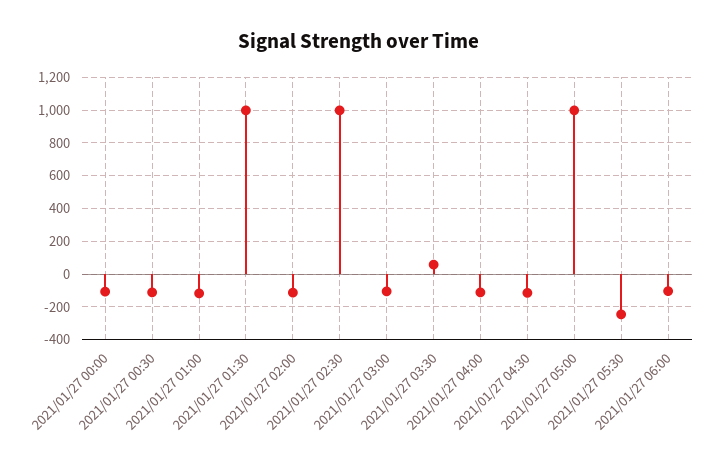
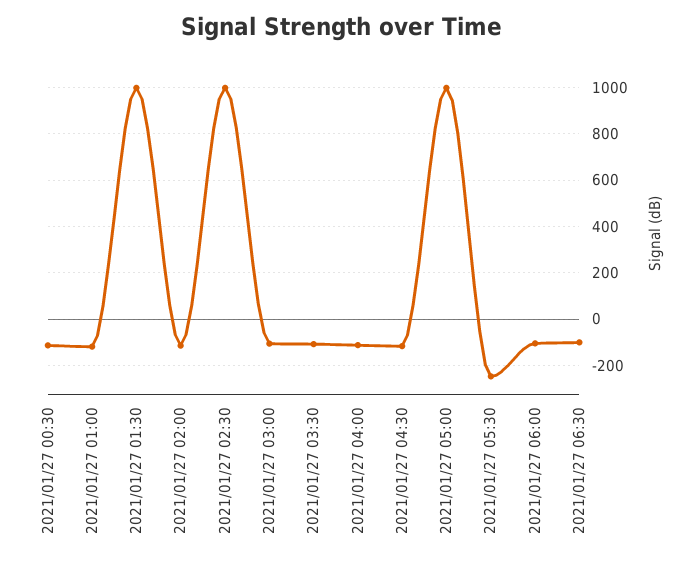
2021/01/27 00:00: -100 -> none
2021/01/27 03:30: 50 -> -100
2021/01/27 06:30: none -> -100

